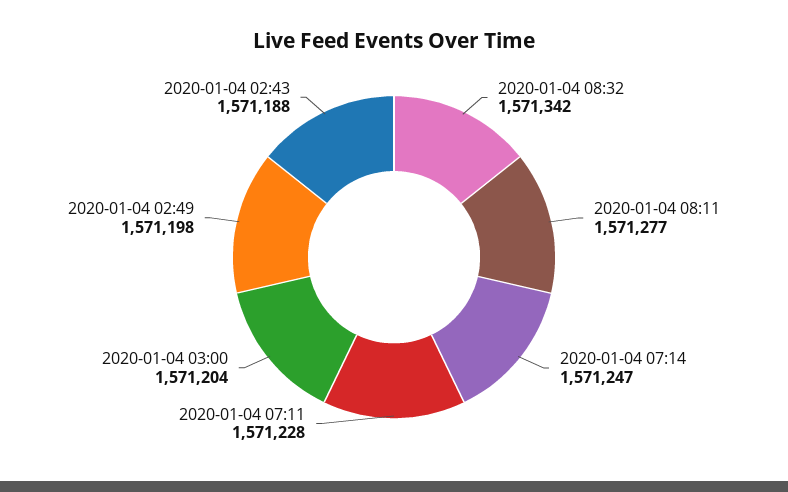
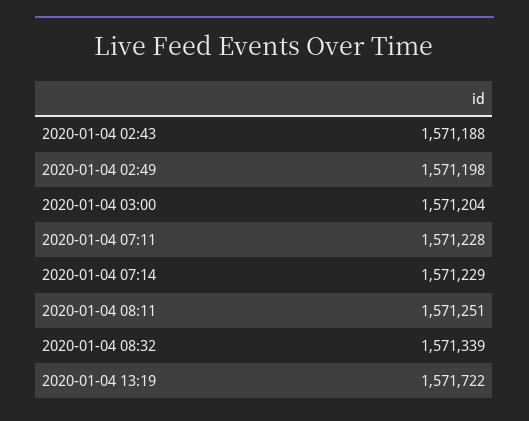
2020-01-04 08:32: 1571342 -> 1571339
2020-01-04 08:11: 1571277 -> 1571251
2020-01-04 07:14: 1571247 -> 1571229
2020-01-04 13:19: none -> 1571722

